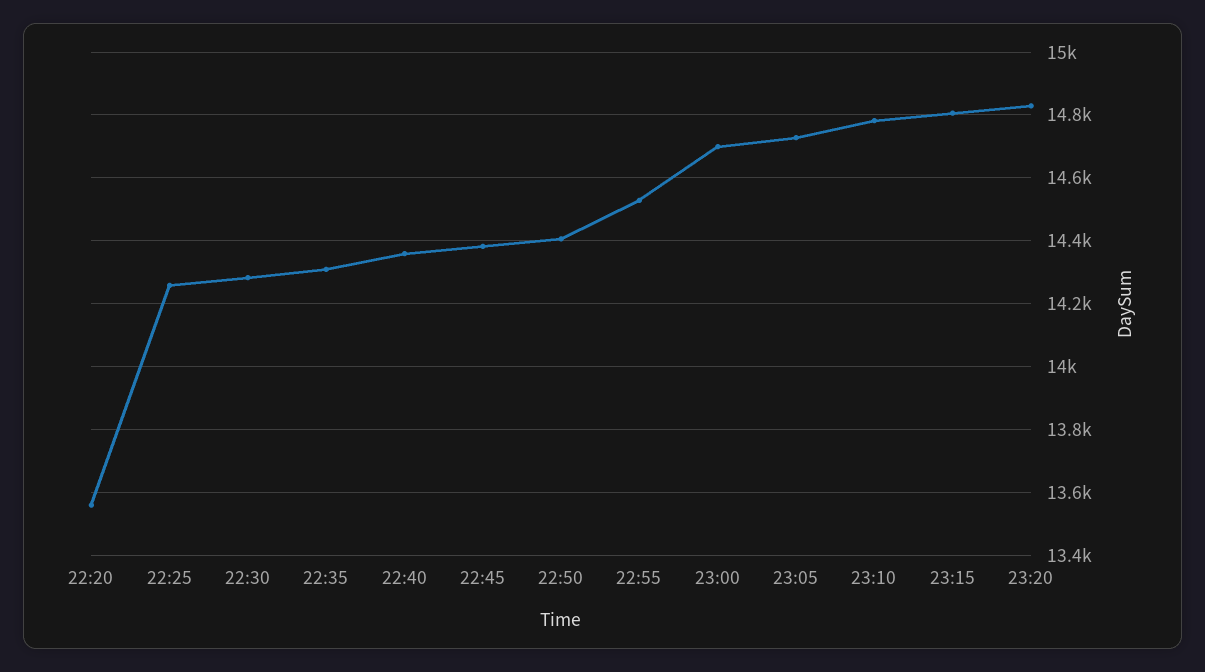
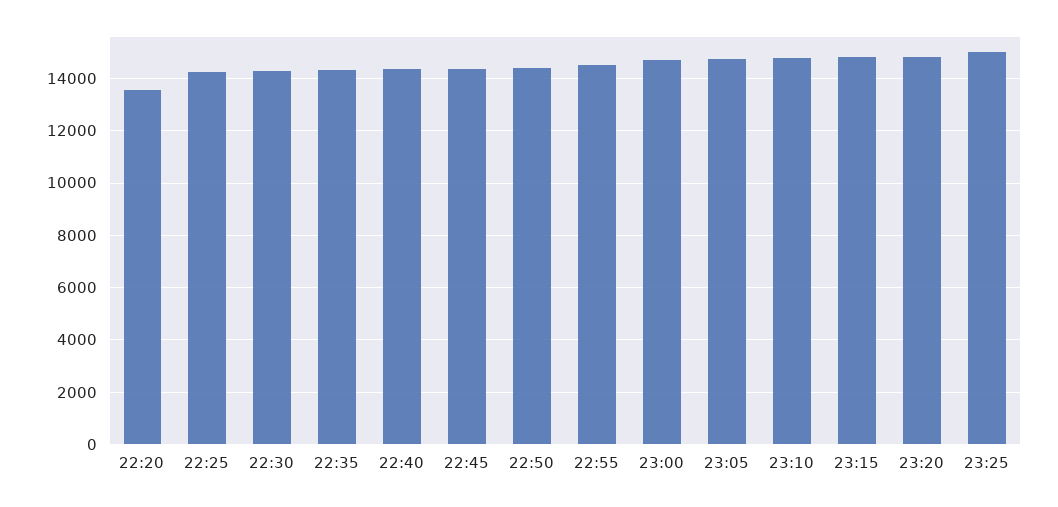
23:25: none -> 15000

